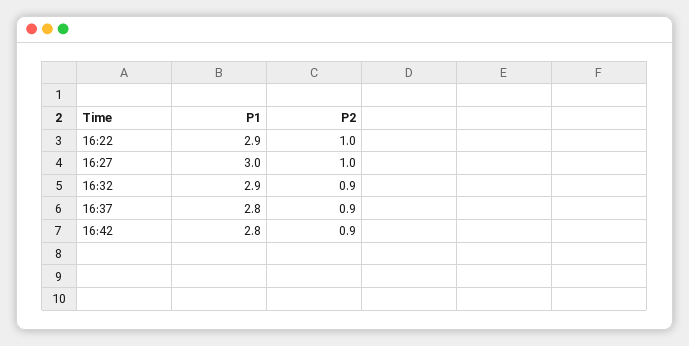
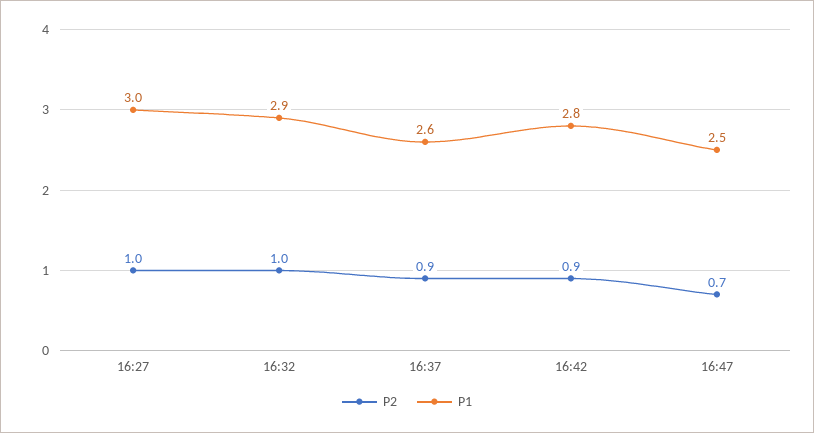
P1, 16:22: 2.9 -> none
P2, 16:22: 1 -> none
P2, 16:32: 0.9 -> 1
P1, 16:37: 2.8 -> 2.6
P2, 16:47: none -> 0.7
P1, 16:47: none -> 2.5

